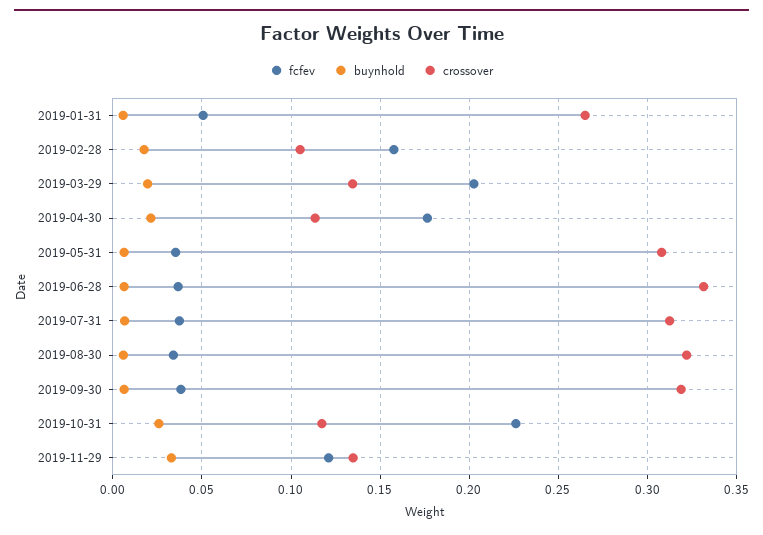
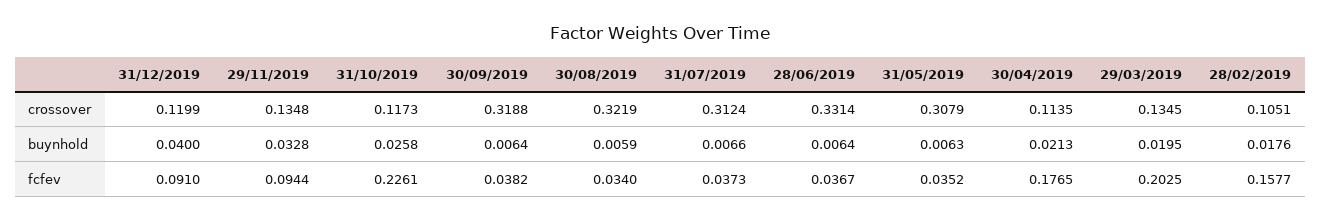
fcfev, 2019-01-31: 0.05 -> none
buynhold, 2019-01-31: 0.005 -> none
crossover, 2019-01-31: 0.265 -> none
fcfev, 2019-11-29: 0.12 -> 0.0944
crossover, 31/12/2019: none -> 0.1199
buynhold, 31/12/2019: none -> 0.04
fcfev, 31/12/2019: none -> 0.091

